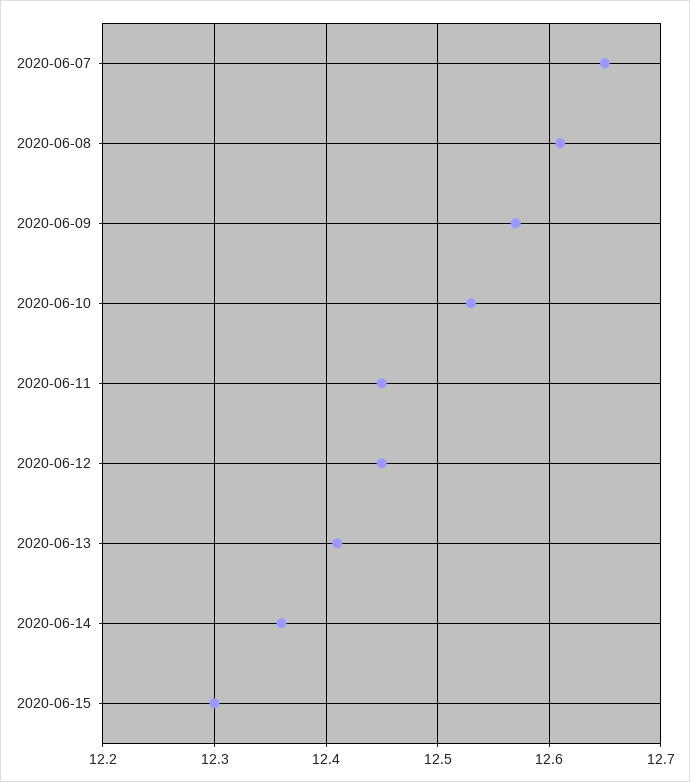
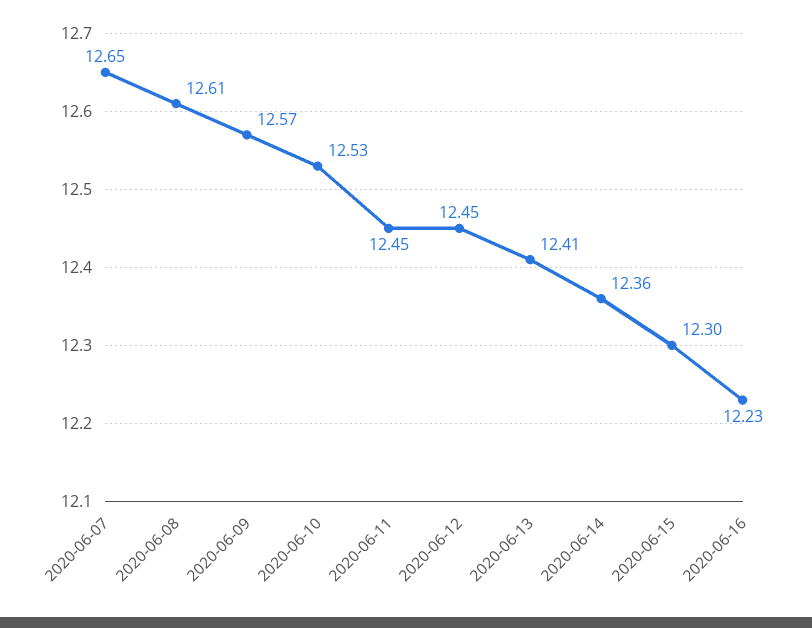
2020-06-16: none -> 12.23

